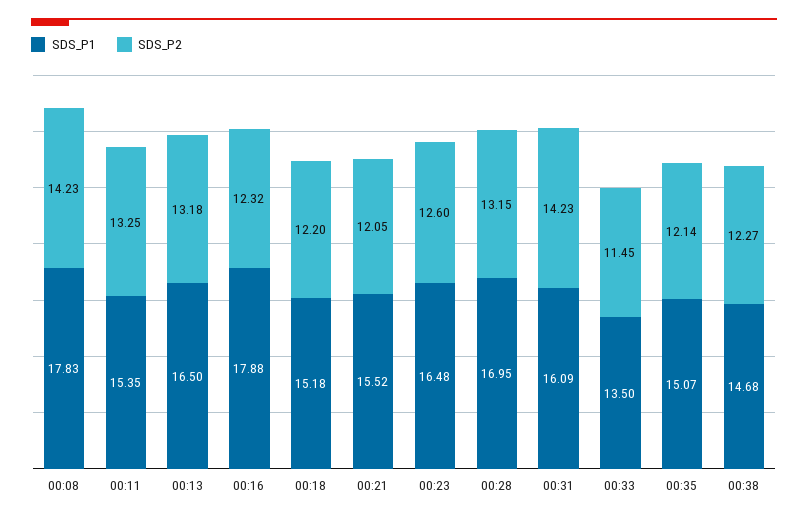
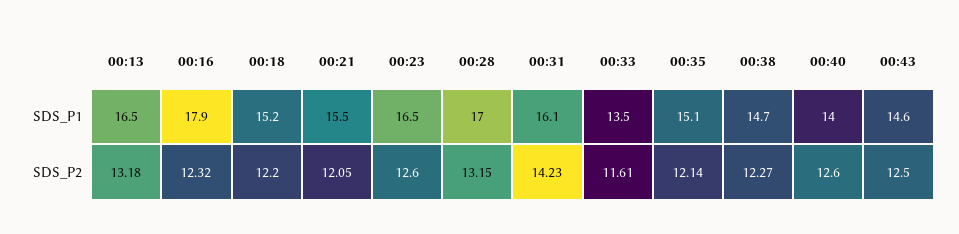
SDS_P1, 00:08: 17.83 -> none
SDS_P2, 00:08: 14.23 -> none
SDS_P1, 00:11: 15.35 -> none
SDS_P2, 00:11: 13.25 -> none
SDS_P2, 00:33: 11.45 -> 11.61
SDS_P1, 00:40: none -> 14
SDS_P1, 00:43: none -> 14.6
SDS_P2, 00:40: none -> 12.6
SDS_P2, 00:43: none -> 12.5

